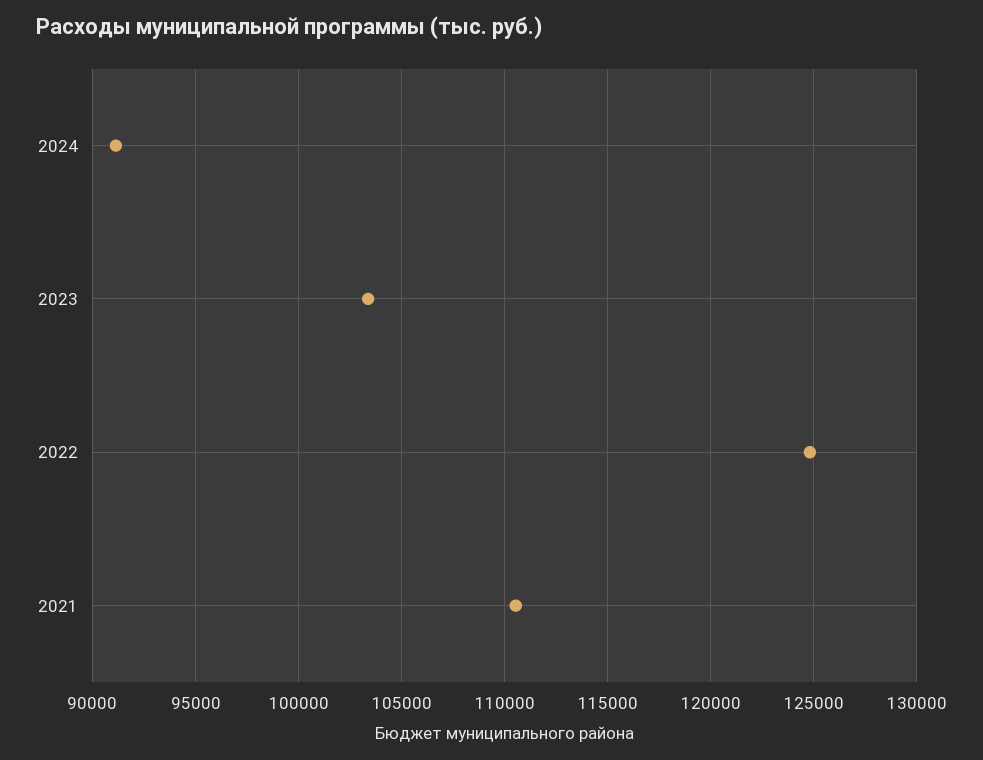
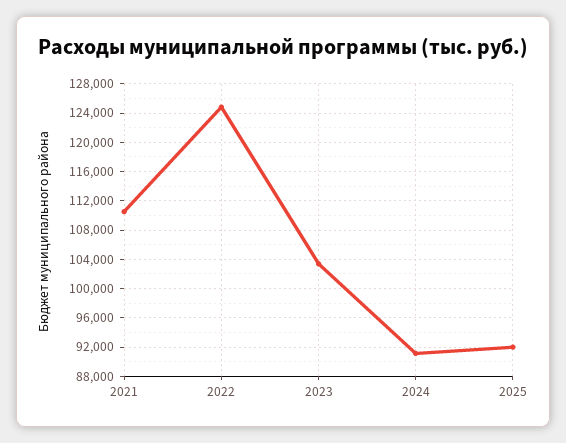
2025: none -> 92000

